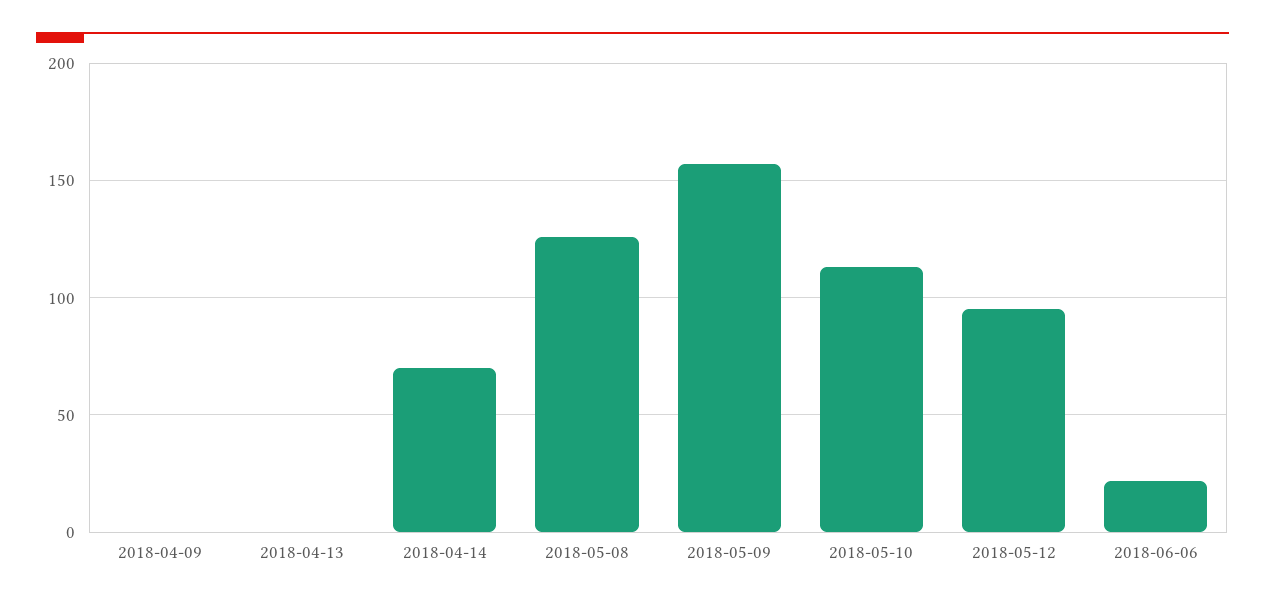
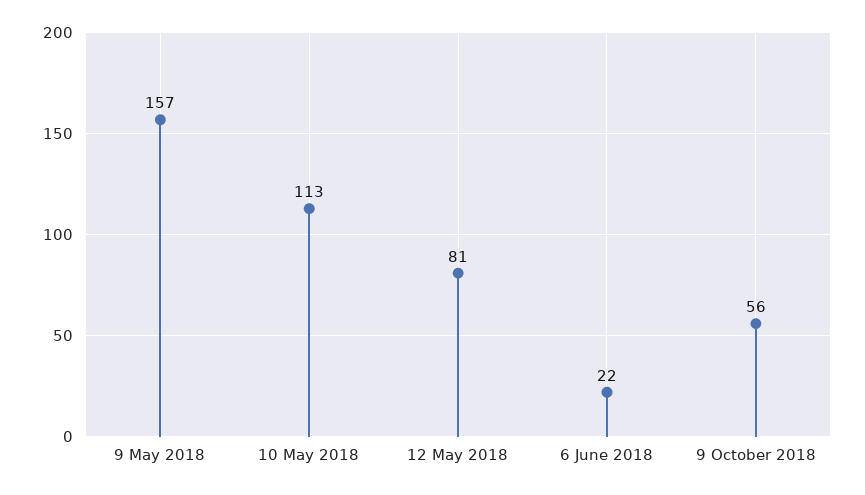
2018-04-09: 0 -> none
2018-04-13: 0 -> none
2018-04-14: 70 -> none
2018-05-08: 125 -> none
2018-05-12: 95 -> 81
9 October 2018: none -> 56

